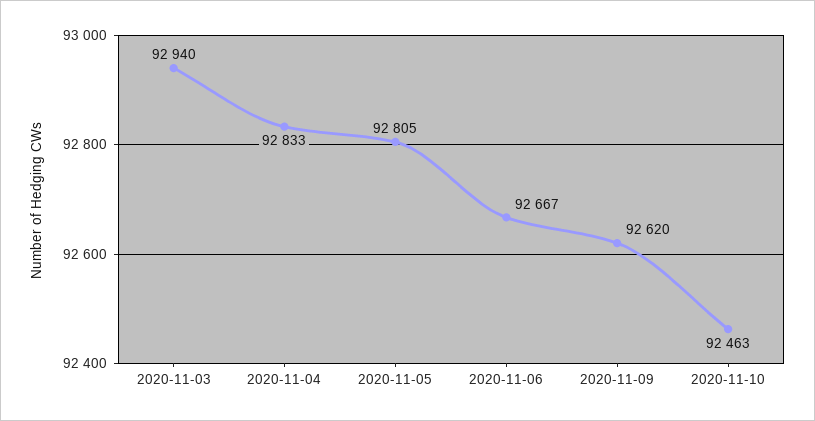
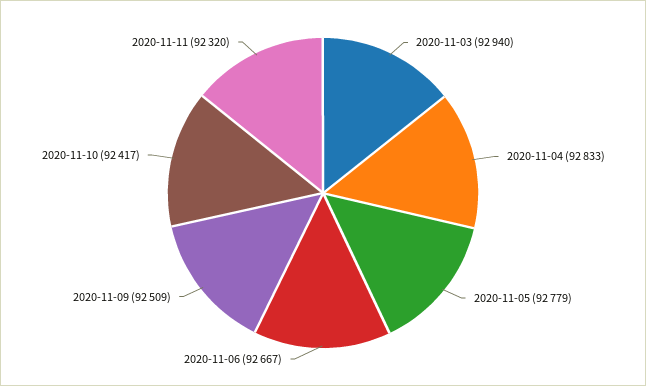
2020-11-05: 92805 -> 92779
2020-11-09: 92620 -> 92509
2020-11-10: 92463 -> 92417
2020-11-11: none -> 92320

